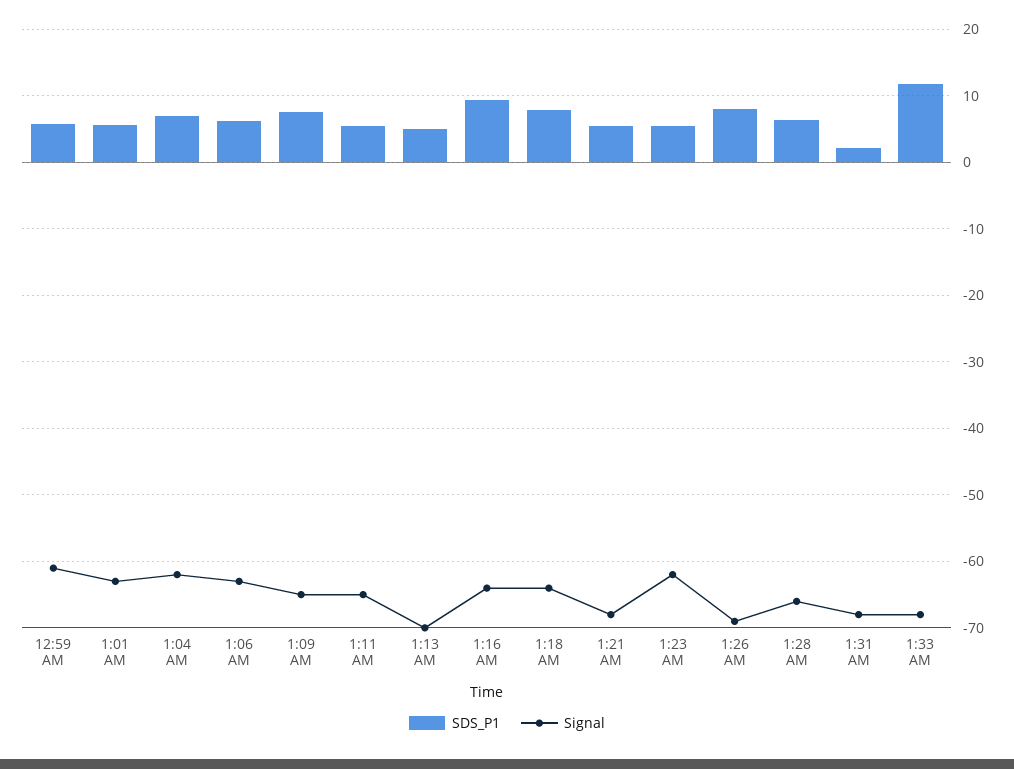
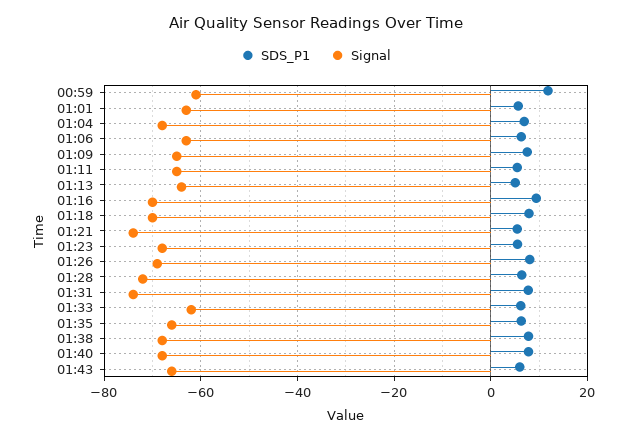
SDS_P1, 12:59 AM: 6 -> 12
Signal, 1:04 AM: -62 -> -68
Signal, 1:13 AM: -70 -> -64
Signal, 1:16 AM: -64 -> -70
Signal, 1:18 AM: -64 -> -70
Signal, 1:21 AM: -68 -> -74
Signal, 1:23 AM: -62 -> -68
Signal, 1:28 AM: -66 -> -72
SDS_P1, 1:31 AM: 2 -> 8
Signal, 1:31 AM: -68 -> -74
SDS_P1, 1:33 AM: 12 -> 6
Signal, 1:33 AM: -68 -> -62
SDS_P1, 01:35: none -> 6
Signal, 01:35: none -> -66
SDS_P1, 01:38: none -> 8
Signal, 01:38: none -> -68
SDS_P1, 01:40: none -> 8
Signal, 01:40: none -> -68
SDS_P1, 01:43: none -> 6
Signal, 01:43: none -> -66

